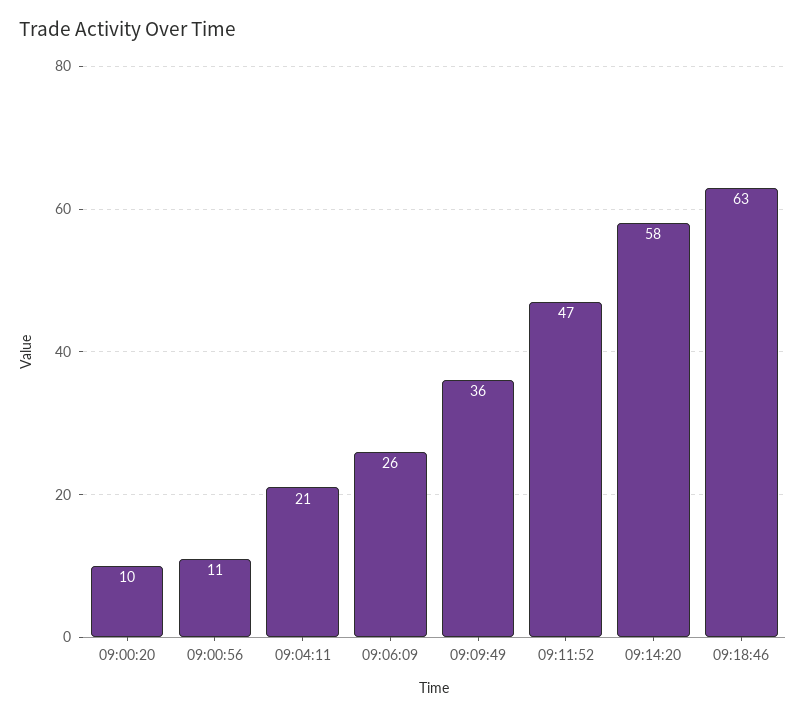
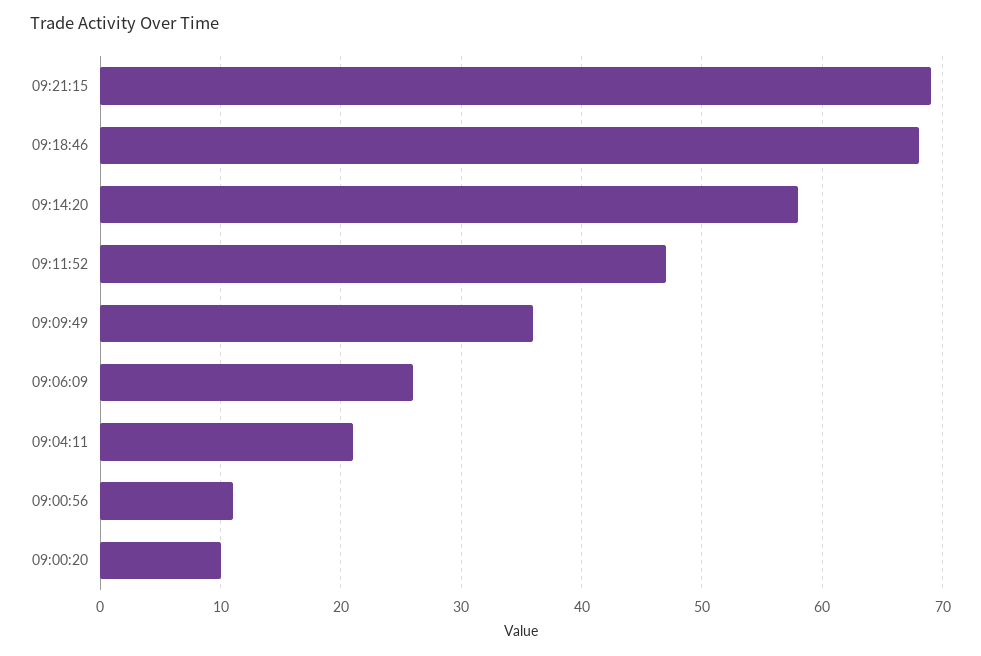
09:18:46: 63 -> 68
09:21:15: none -> 69

